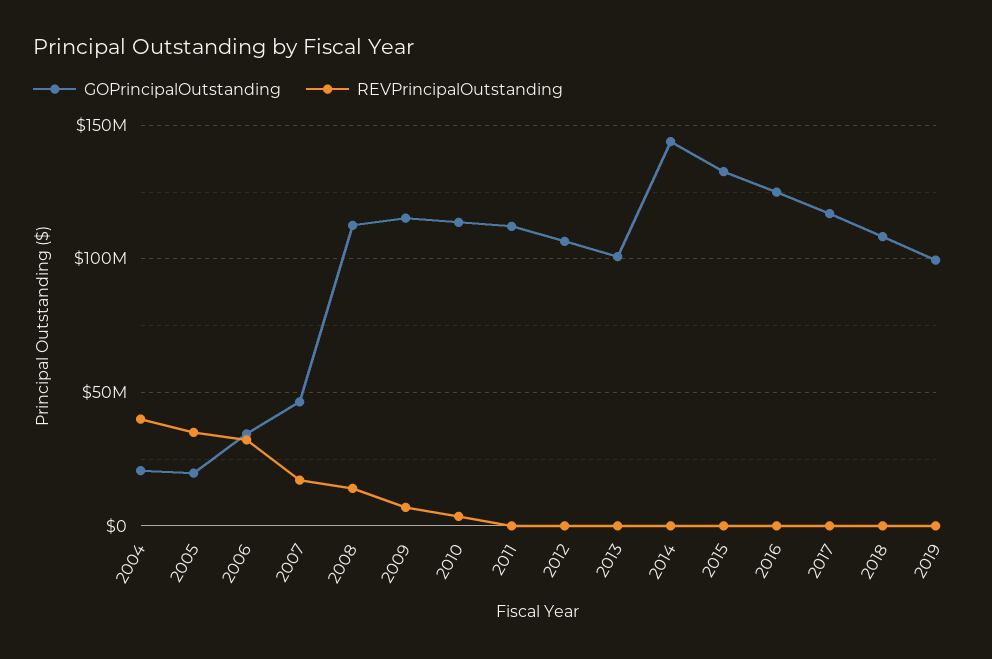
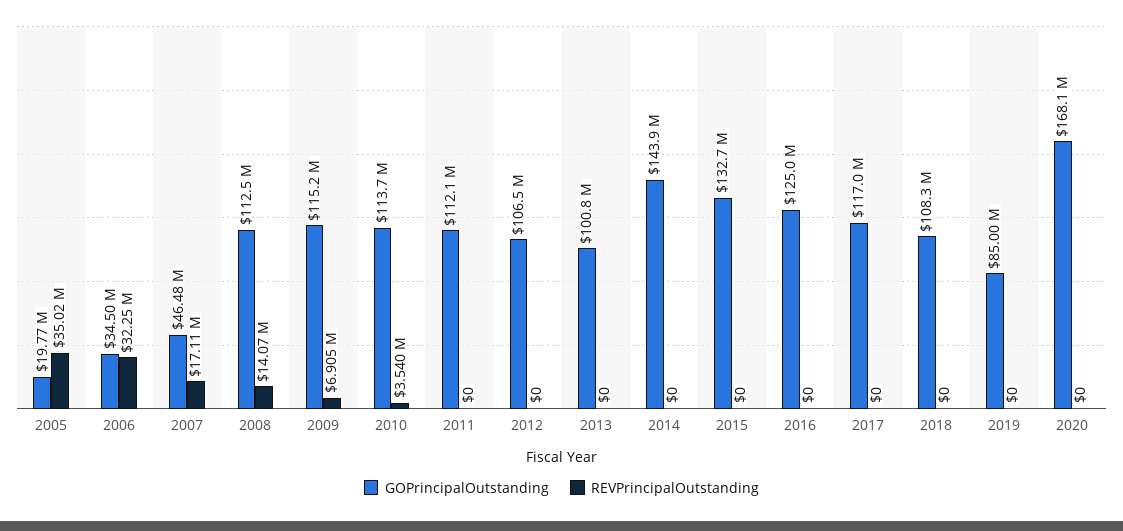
GOPrincipalOutstanding, 2004: 20000000 -> none
REVPrincipalOutstanding, 2004: 40000000 -> none
GOPrincipalOutstanding, 2019: 100000000 -> 85000000
GOPrincipalOutstanding, 2020: none -> 168100000
REVPrincipalOutstanding, 2020: none -> 0

